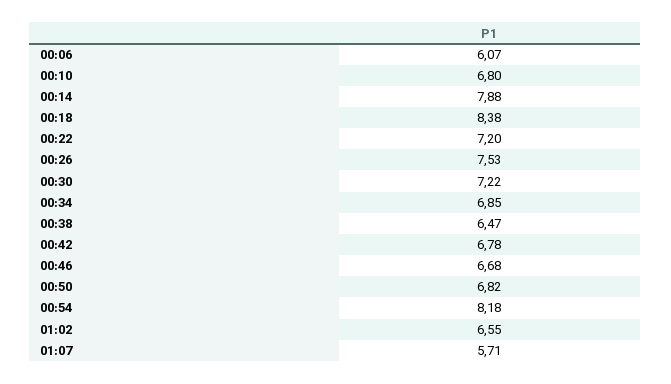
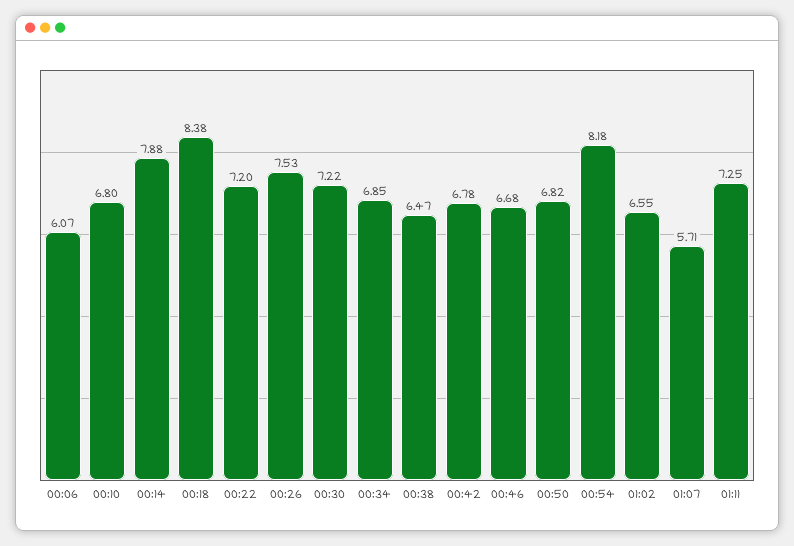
01:11: none -> 7.25

